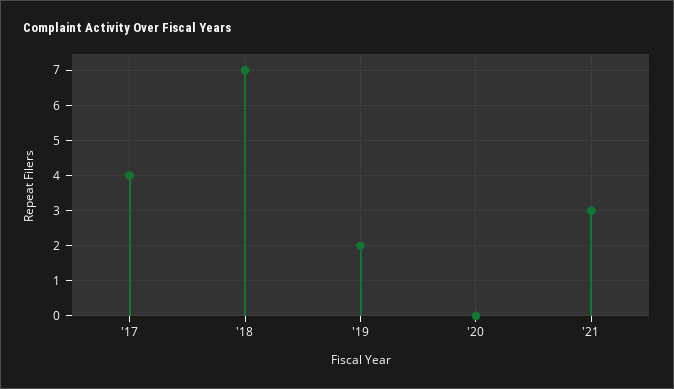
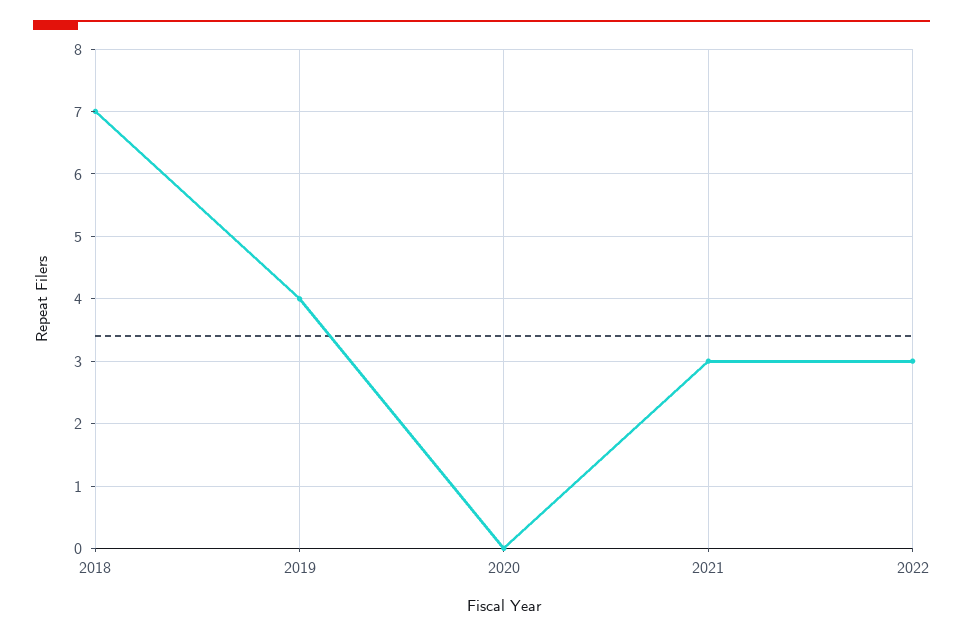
'17: 4 -> none
'19: 2 -> 4
2022: none -> 3

